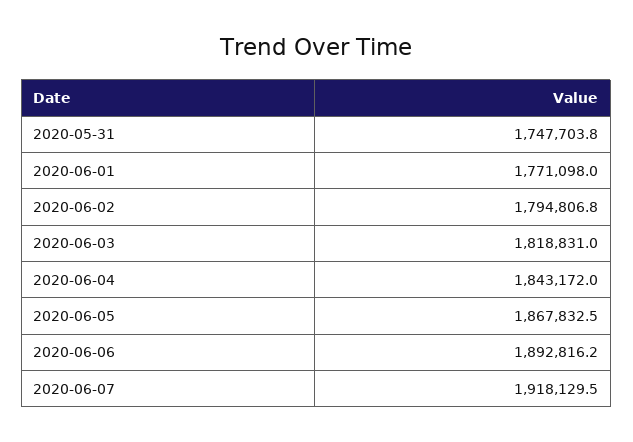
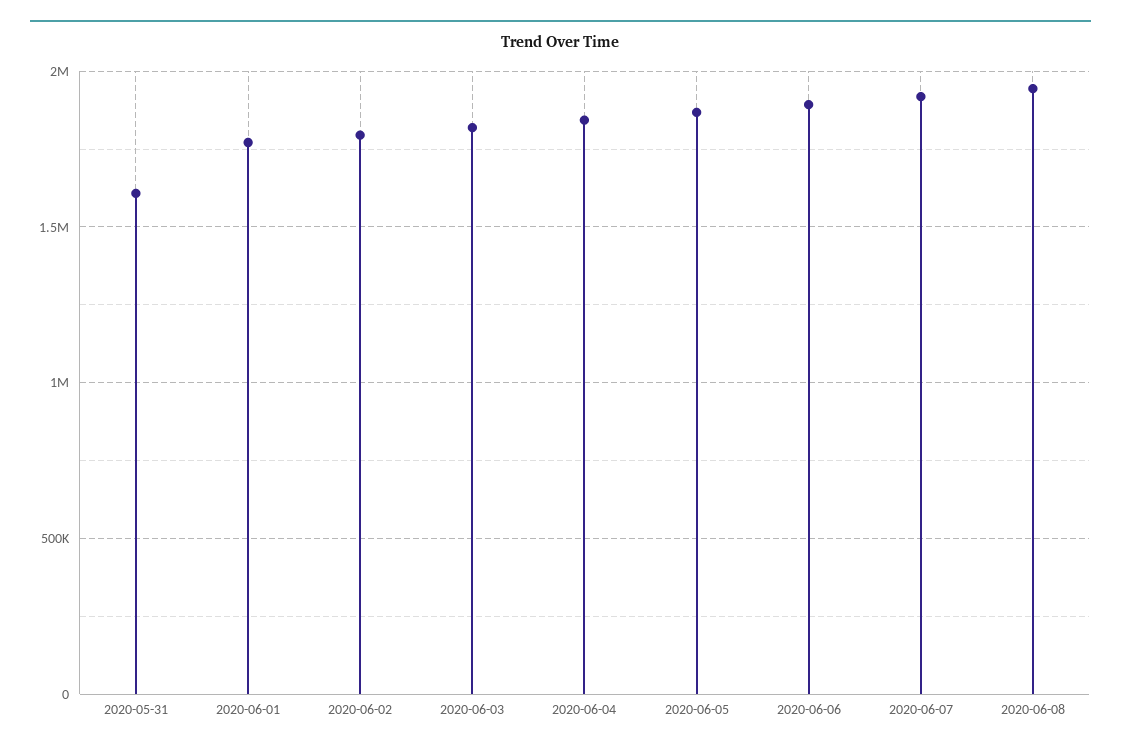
2020-05-31: 1747703.8 -> 1600000
2020-06-08: none -> 1950000

